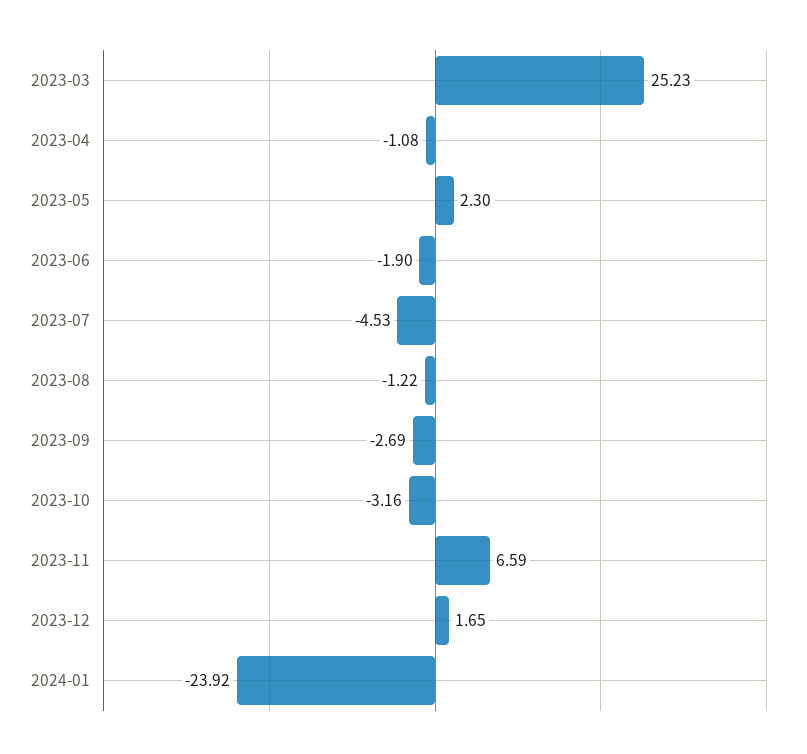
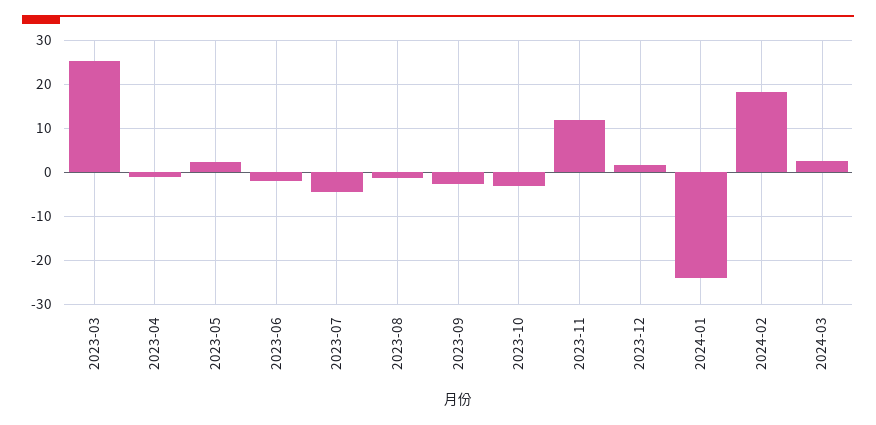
2023-11: 6.59 -> 12
2024-02: none -> 18
2024-03: none -> 2

